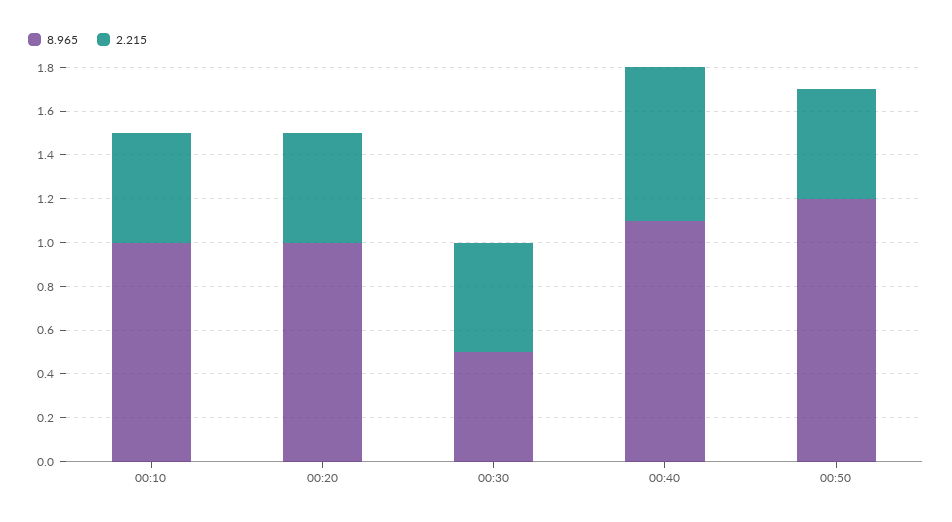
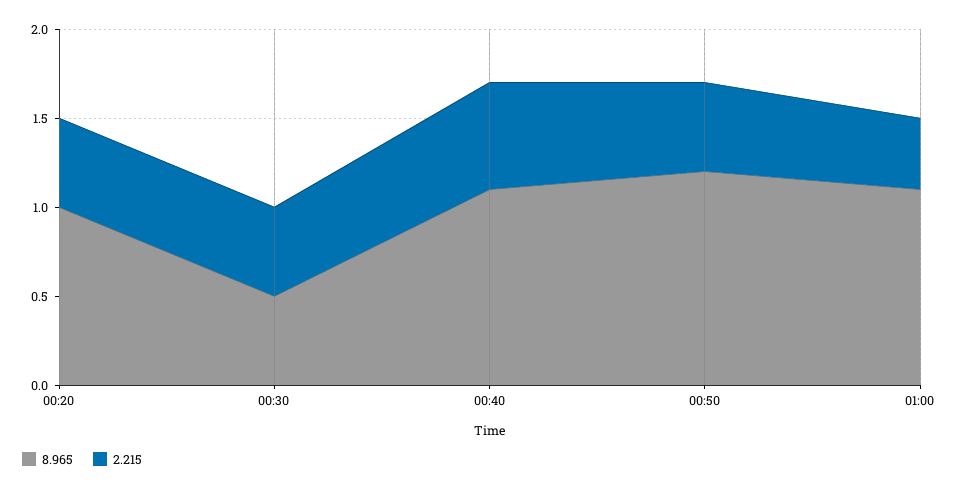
8.965, 00:10: 1 -> none
2.215, 00:10: 0.5 -> none
2.215, 00:40: 0.7 -> 0.6
8.965, 01:00: none -> 1.1
2.215, 01:00: none -> 0.4

